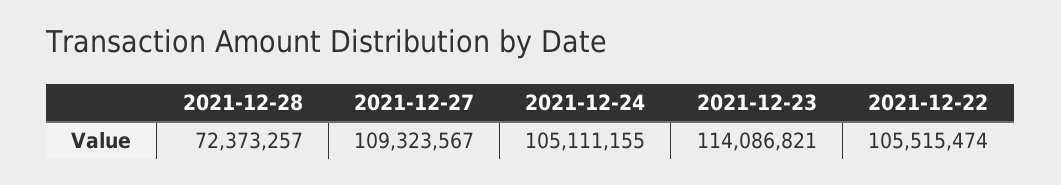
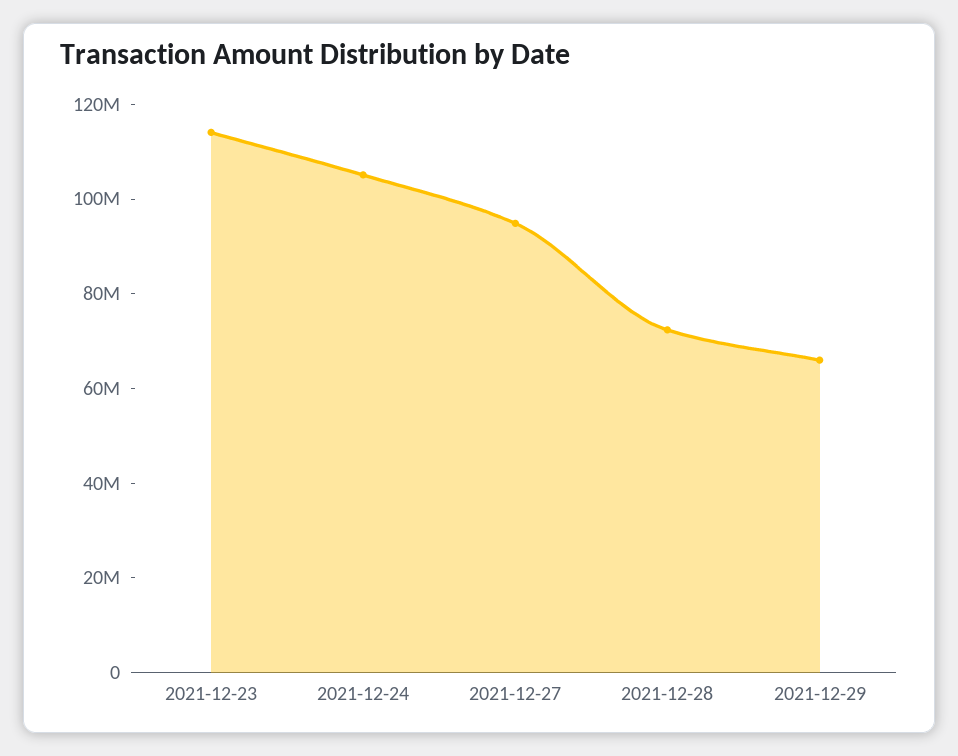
2021-12-27: 109323567 -> 95000000
2021-12-22: 105515474 -> none
2021-12-29: none -> 65000000

